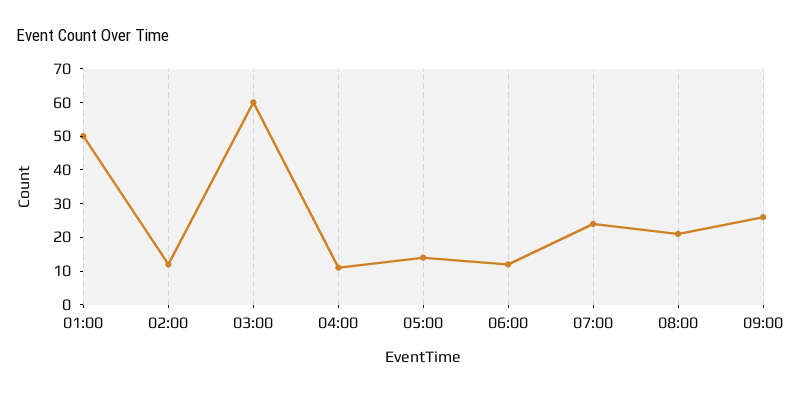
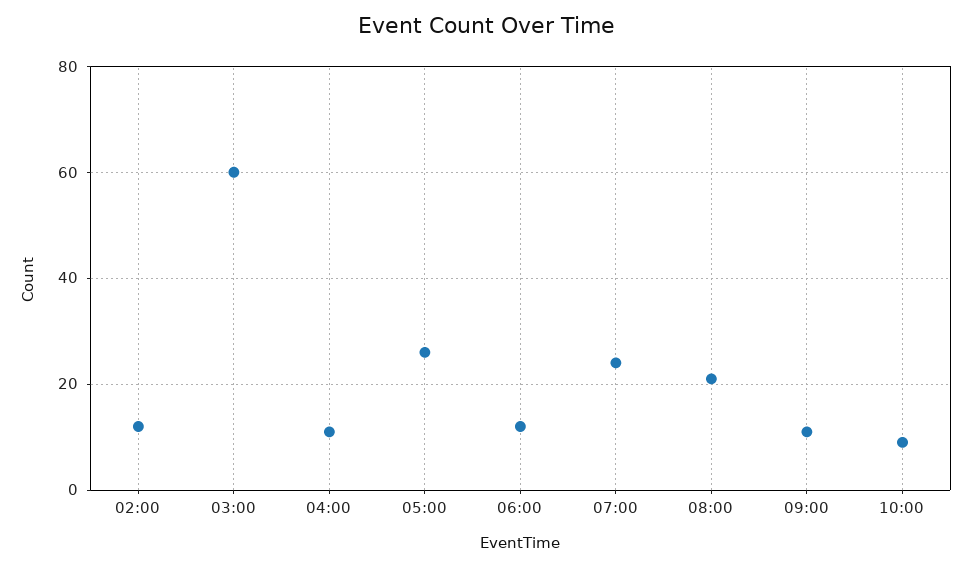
01:00: 50 -> none
05:00: 15 -> 25
09:00: 25 -> 10
10:00: none -> 10

